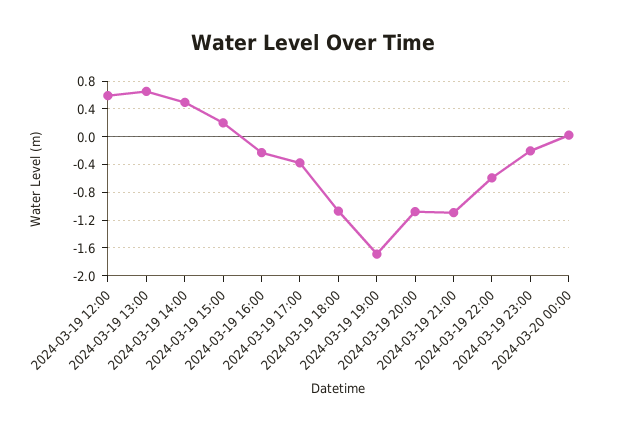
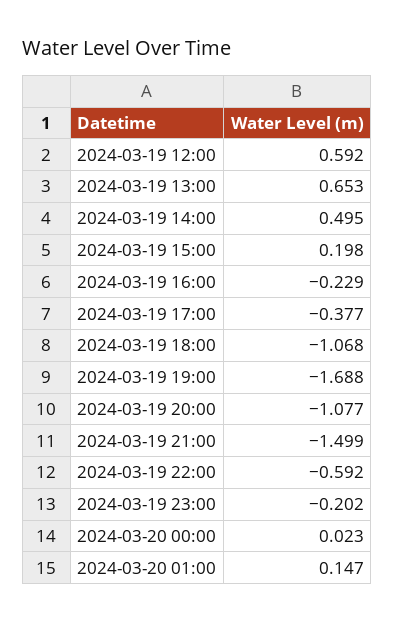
2024-03-19 21:00: -1.1 -> -1.499
2024-03-20 01:00: none -> 0.147

